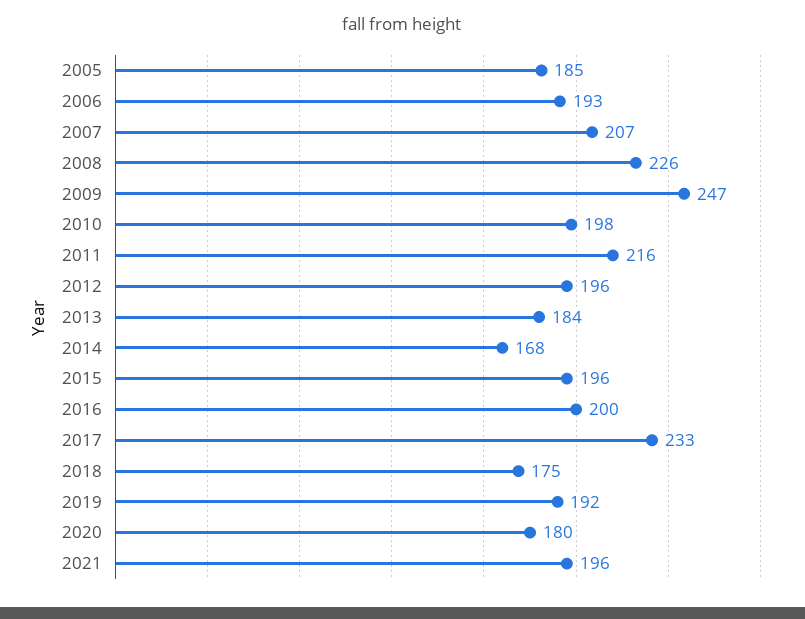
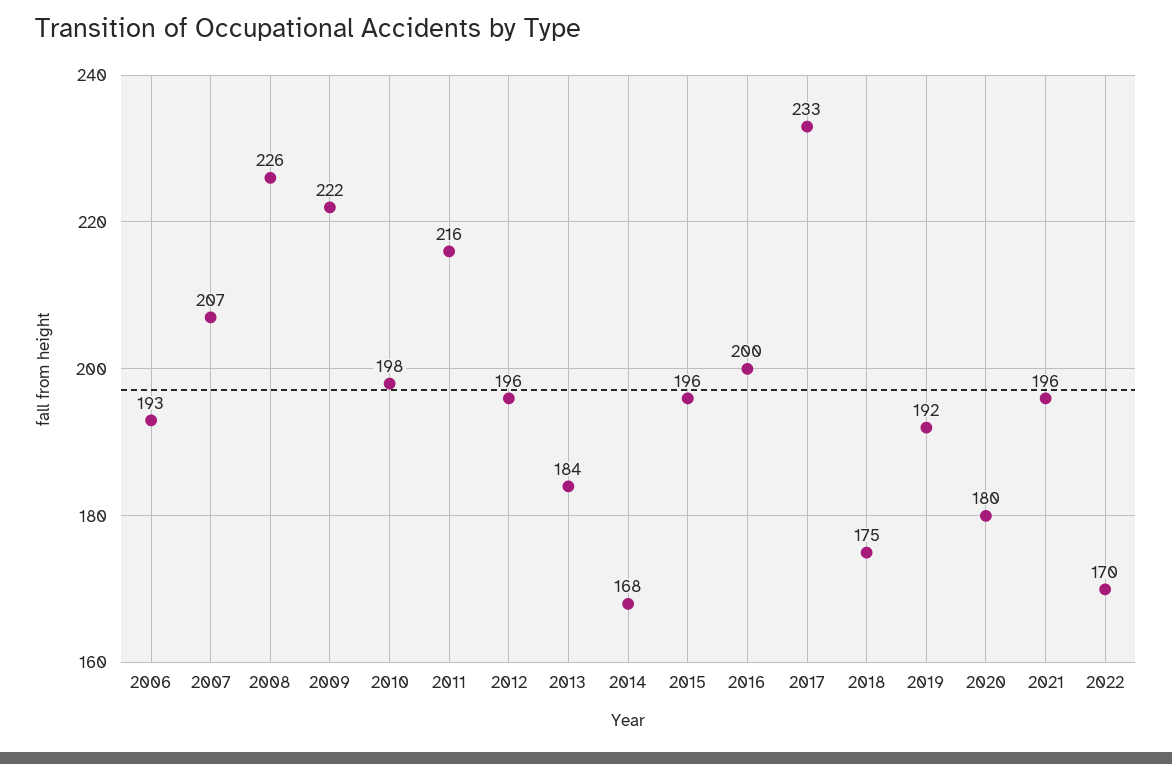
2005: 185 -> none
2009: 247 -> 222
2022: none -> 170

